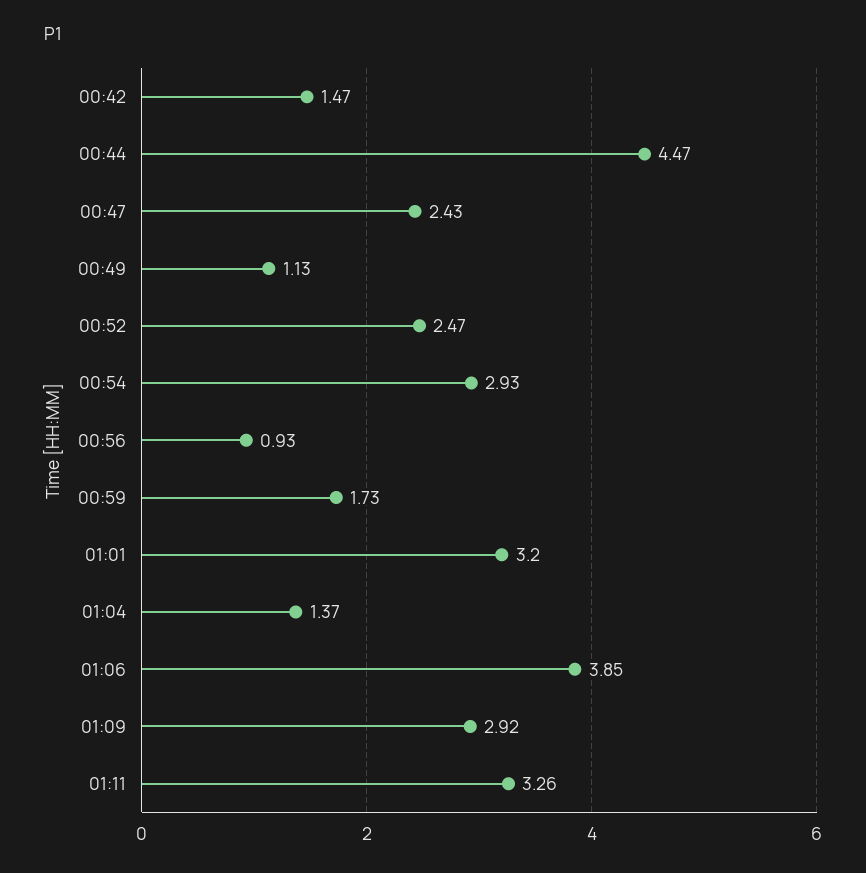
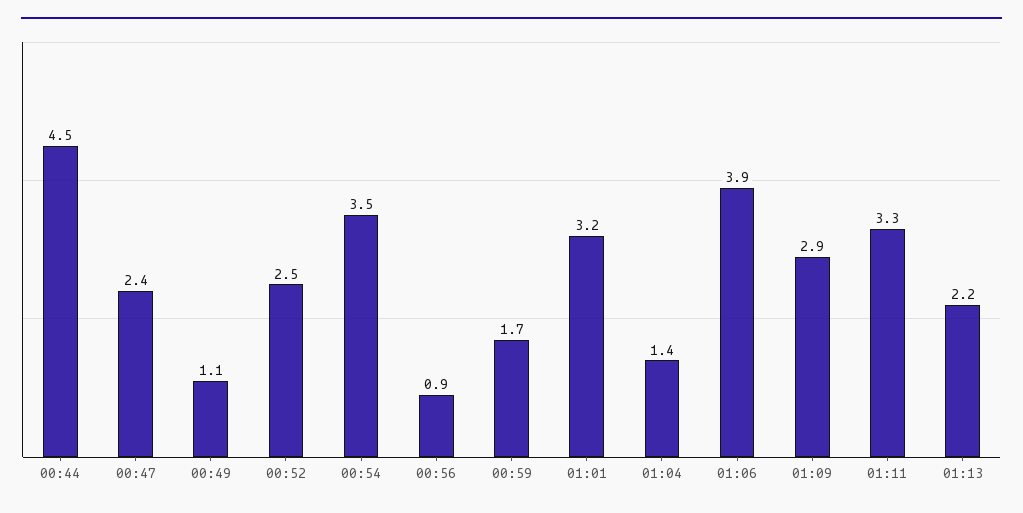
00:42: 1.47 -> none
00:54: 2.93 -> 3.5
01:13: none -> 2.2

